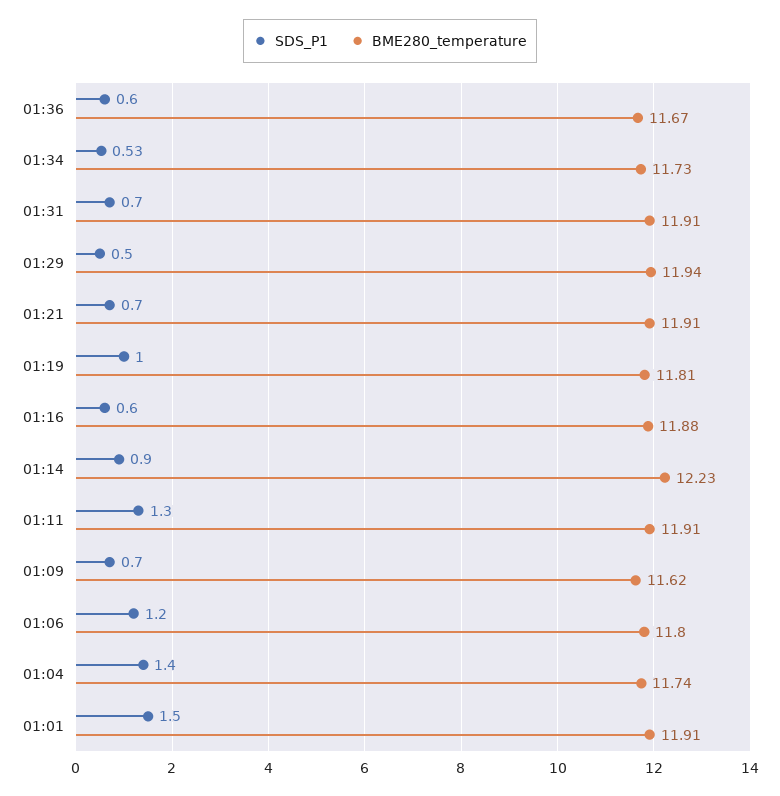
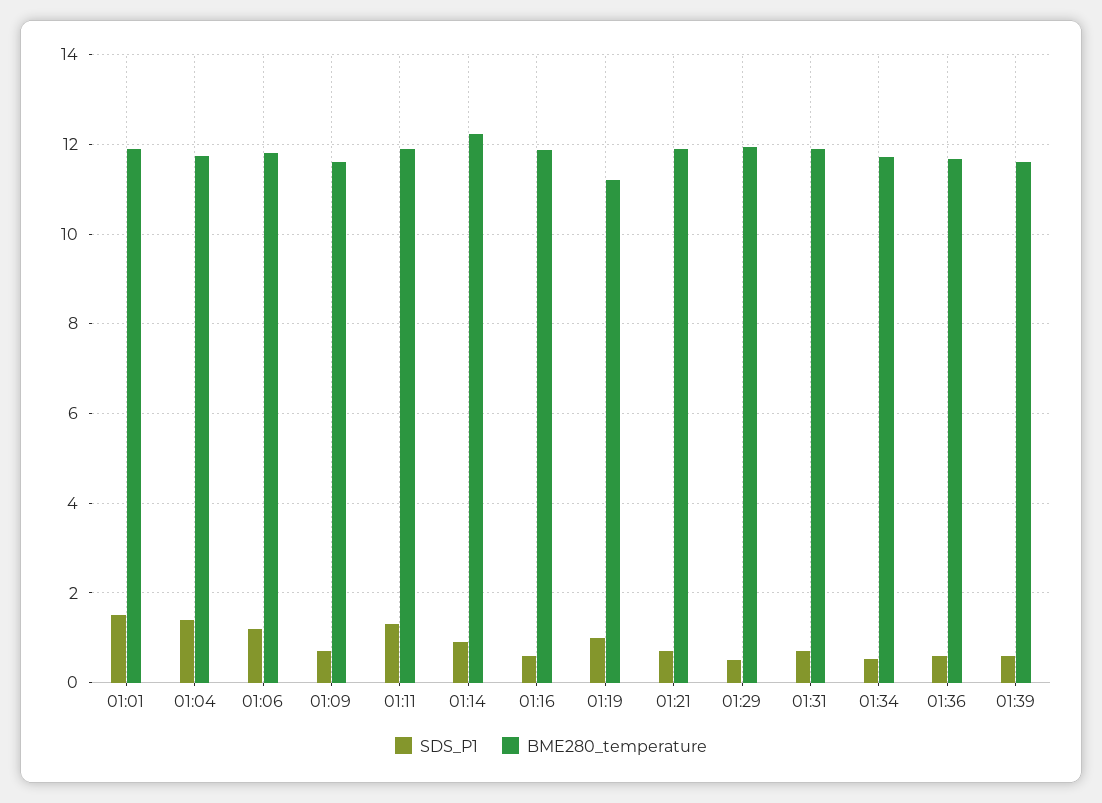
BME280_temperature, 01:19: 11.81 -> 11.2
SDS_P1, 01:39: none -> 0.6
BME280_temperature, 01:39: none -> 11.6

